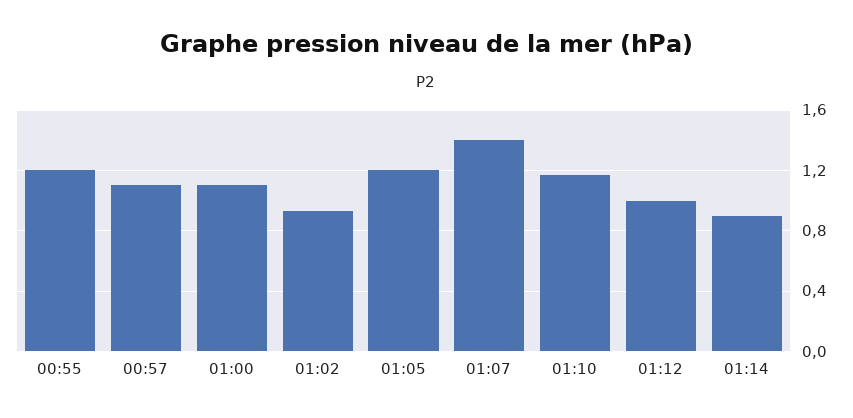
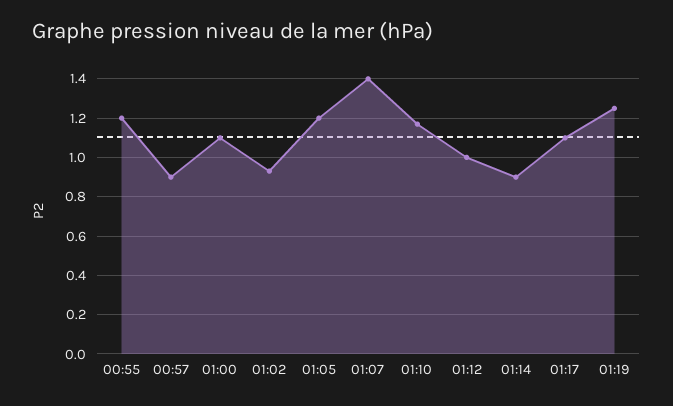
00:57: 1.1 -> 0.9
01:17: none -> 1.1
01:19: none -> 1.25

